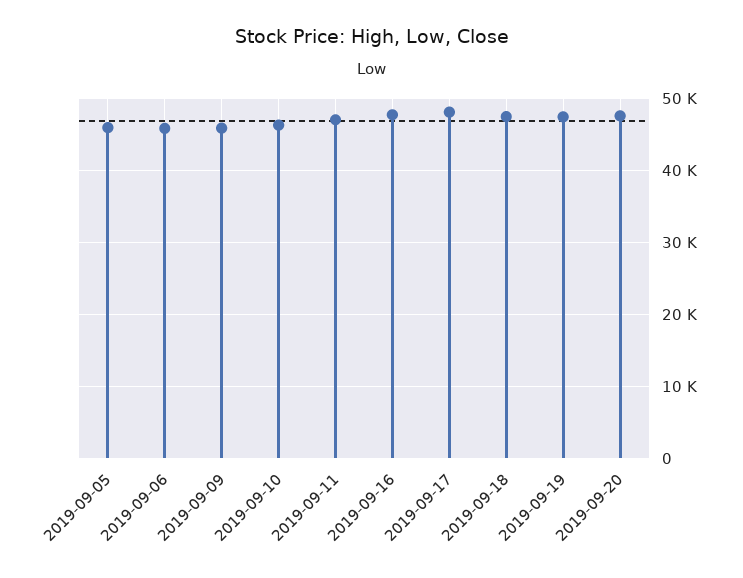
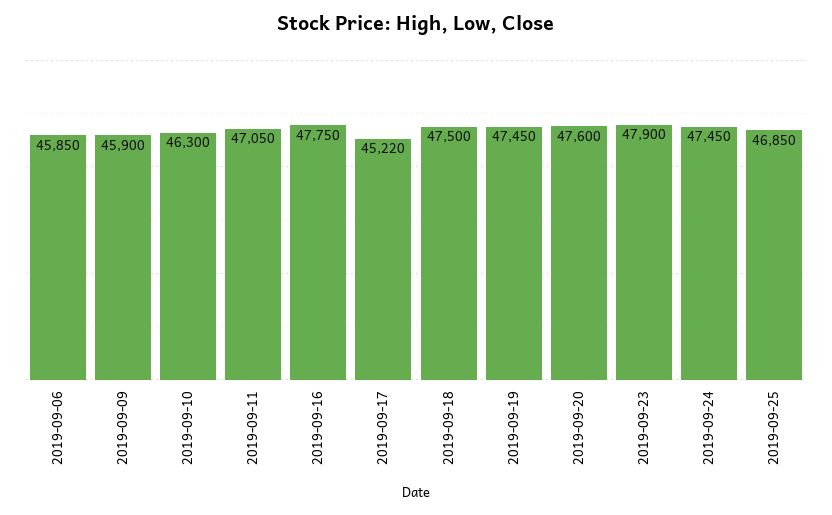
2019-09-05: 46000 -> none
2019-09-17: 48000 -> 45220
2019-09-23: none -> 47900
2019-09-24: none -> 47450
2019-09-25: none -> 46850

